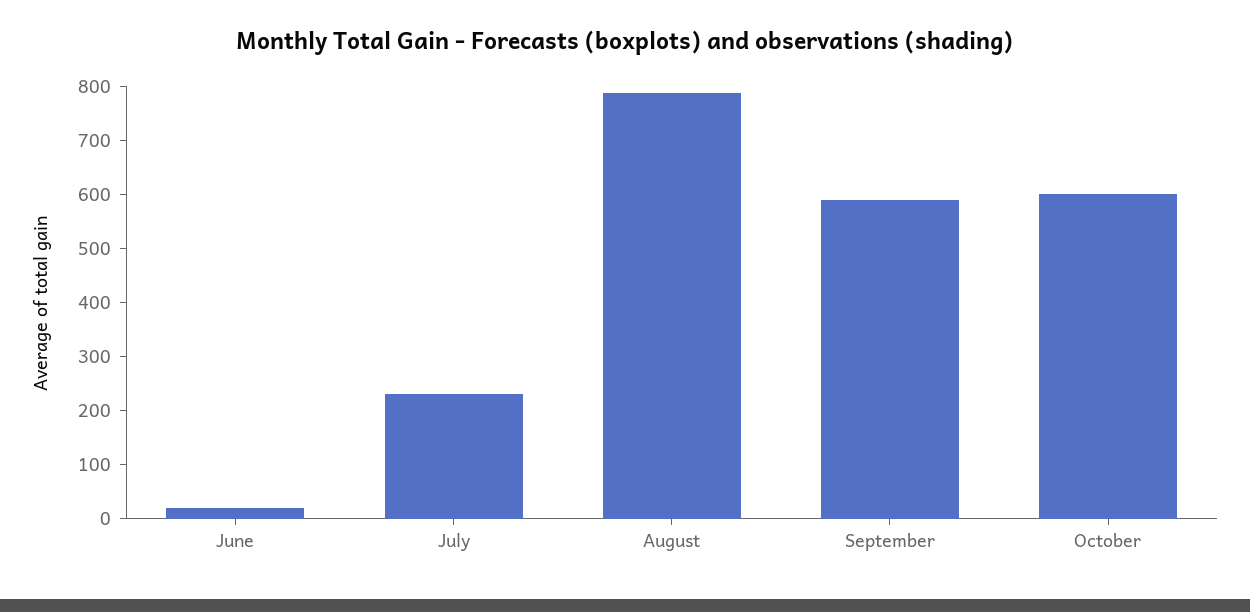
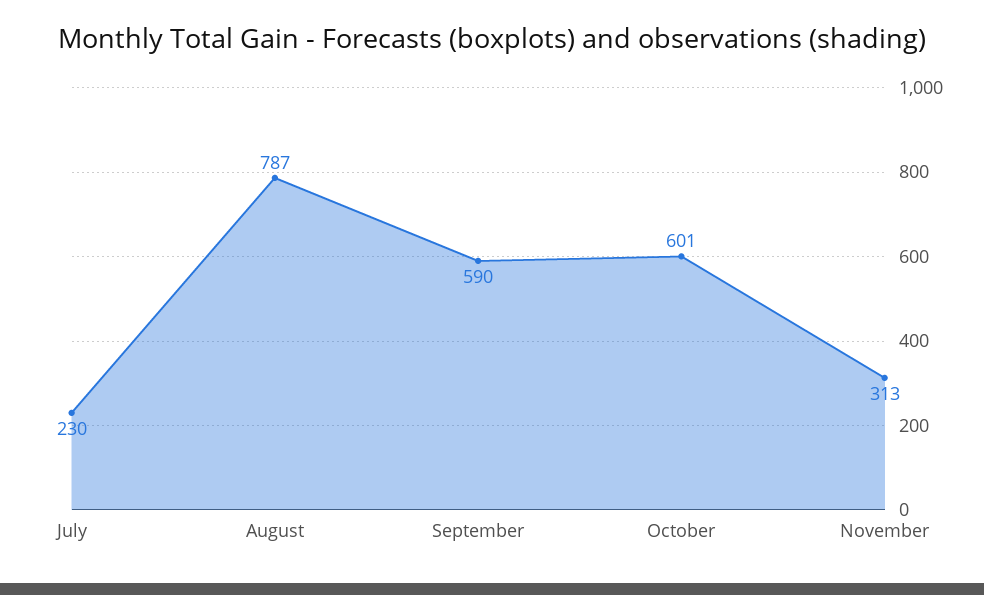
June: 20 -> none
November: none -> 313

